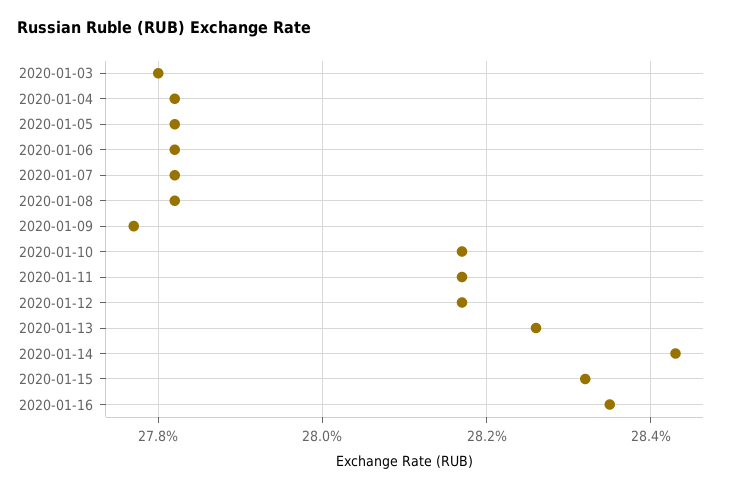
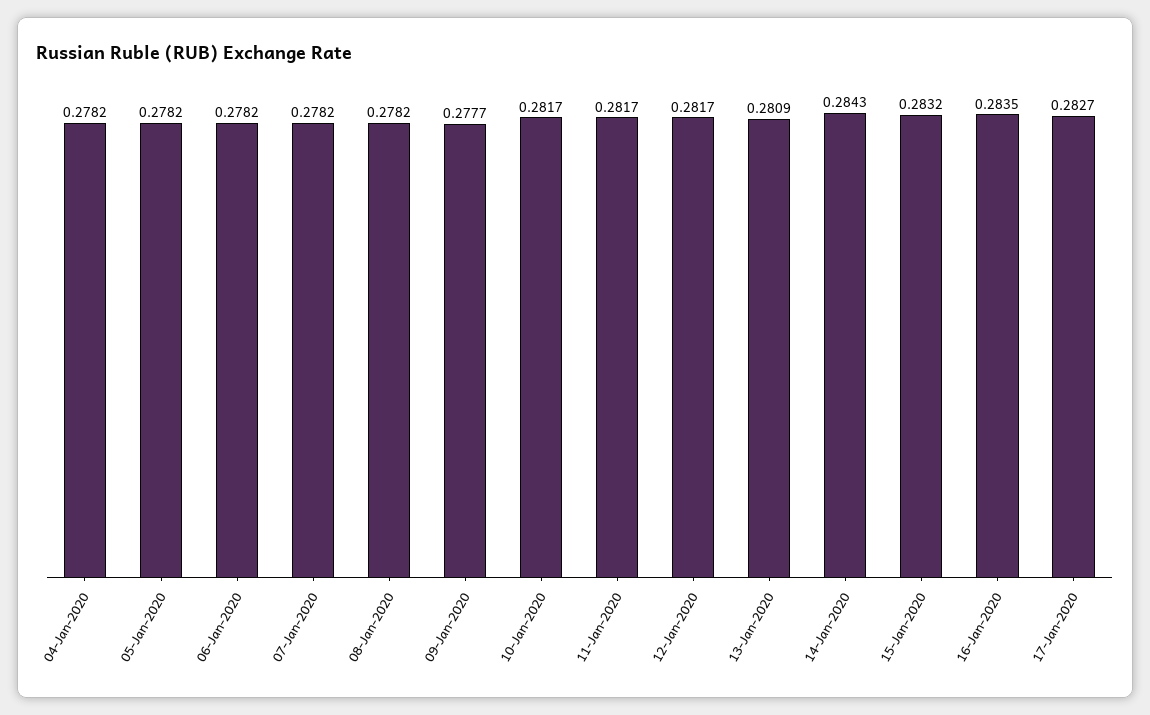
2020-01-03: 0.278 -> none
2020-01-13: 0.2825 -> 0.2809
17-Jan-2020: none -> 0.2827

